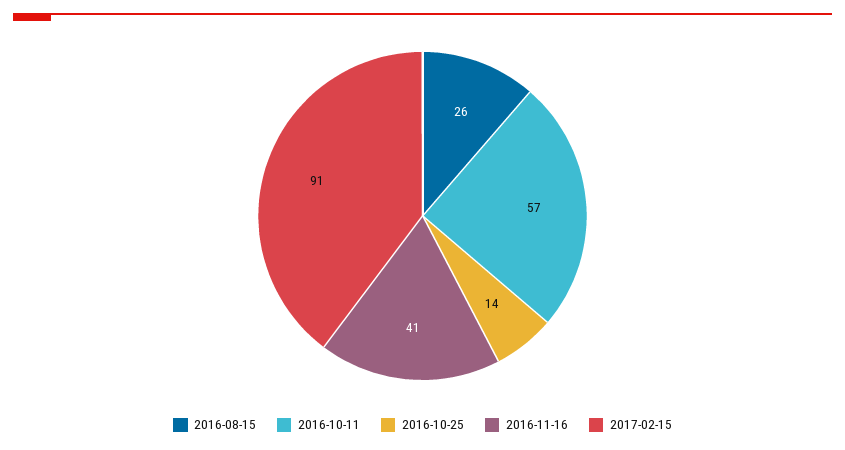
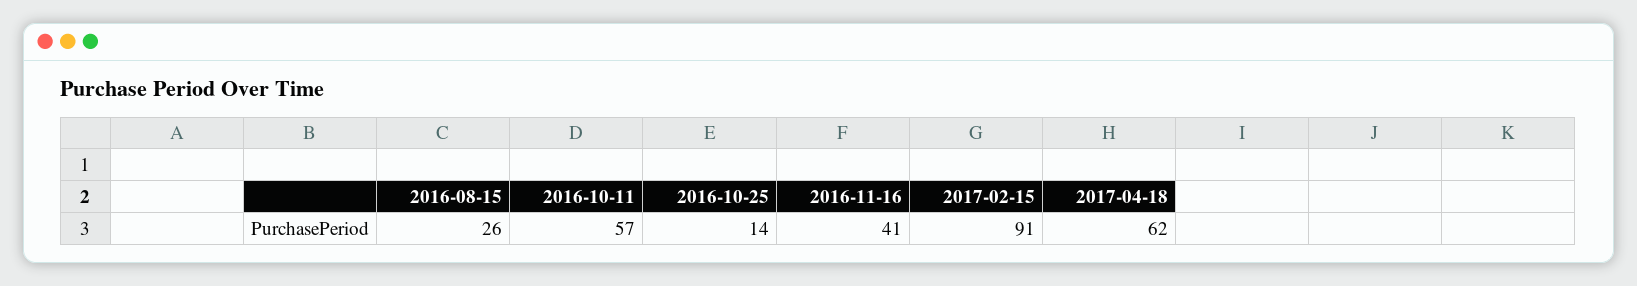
2017-04-18: none -> 62

